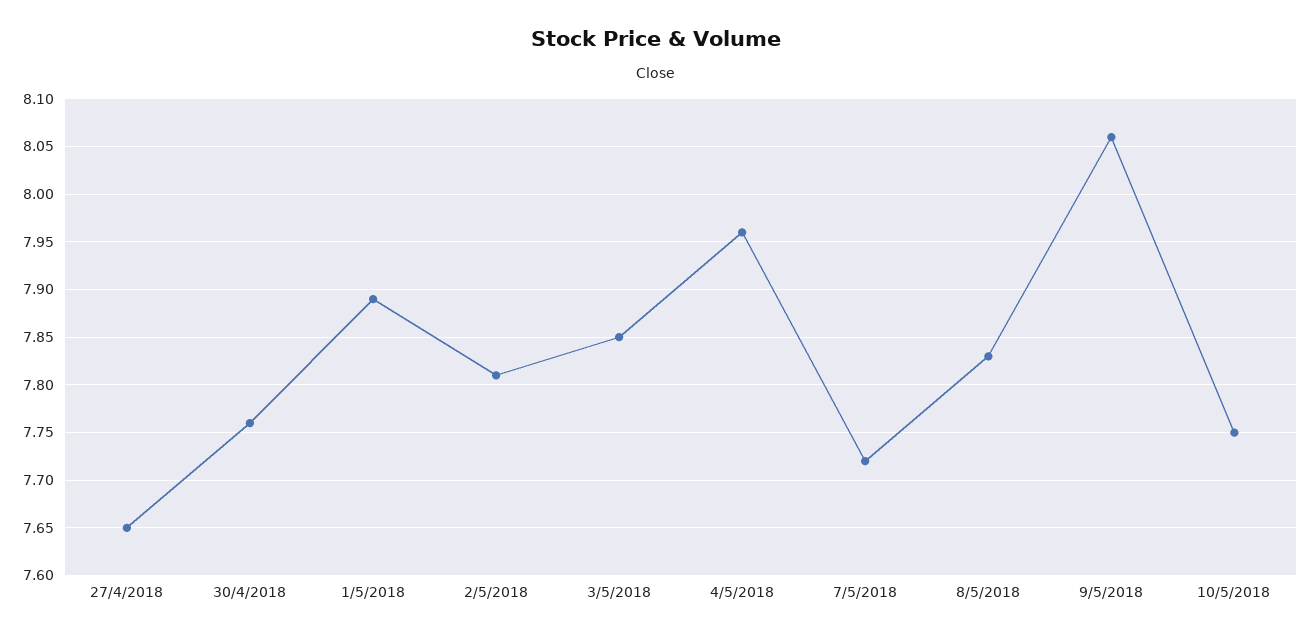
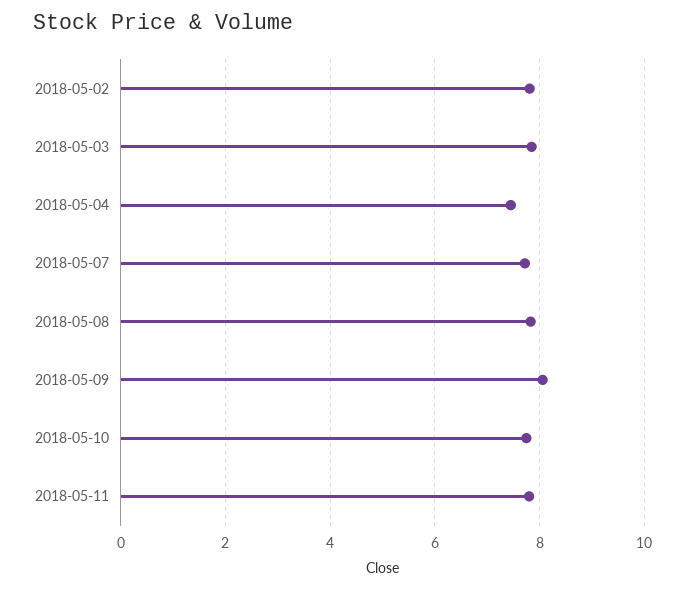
27/4/2018: 7.65 -> none
30/4/2018: 7.76 -> none
1/5/2018: 7.89 -> none
4/5/2018: 7.96 -> 7.4
2018-05-11: none -> 7.8

